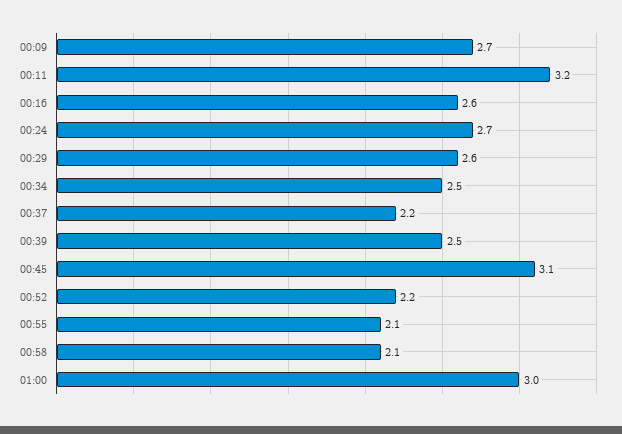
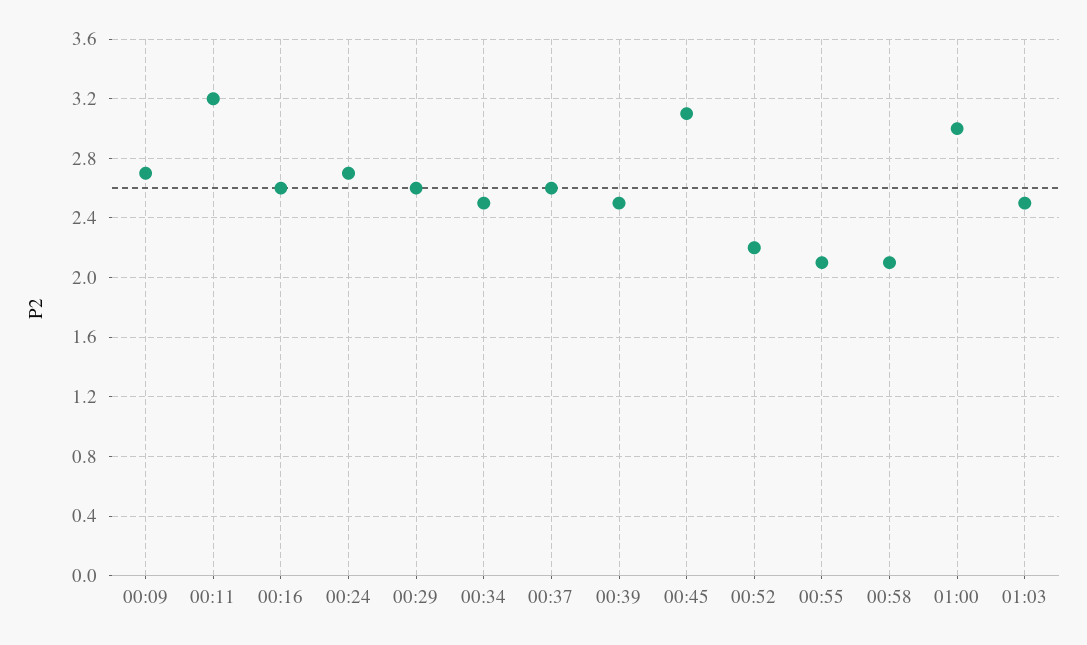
00:37: 2.2 -> 2.6
01:03: none -> 2.5

